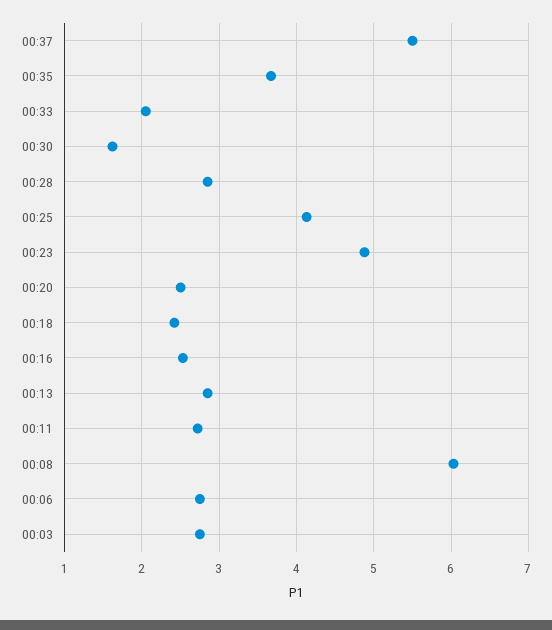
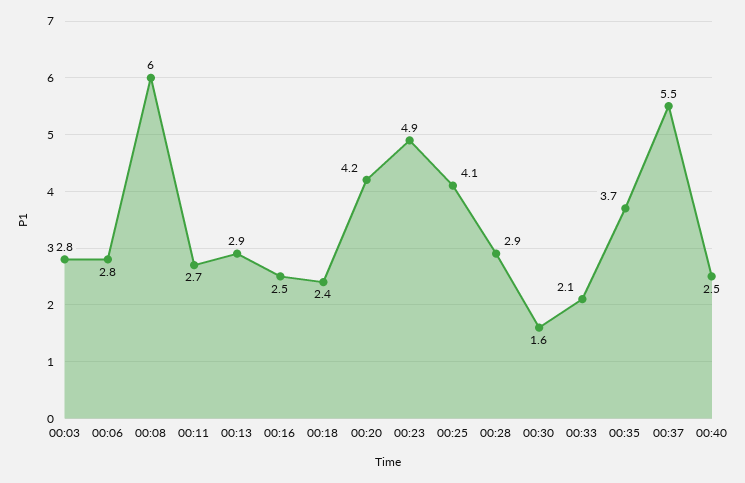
00:20: 2.5 -> 4.2
00:40: none -> 2.5

